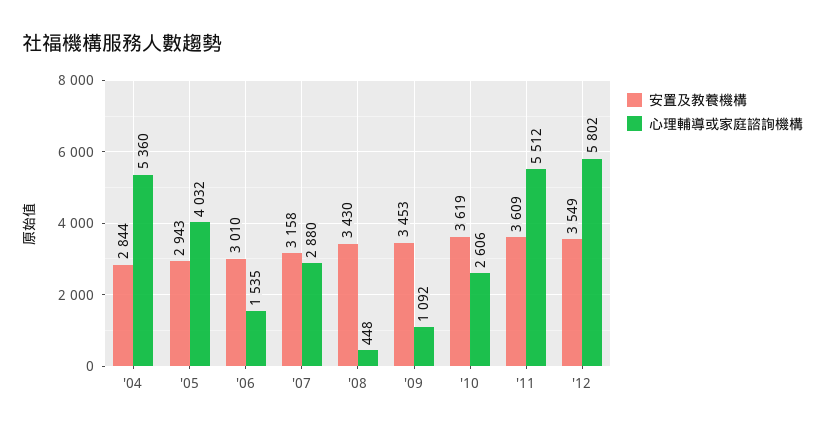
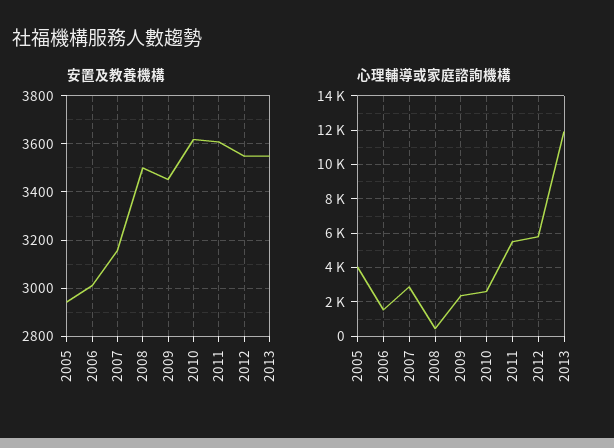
安置及教養機構, '04: 2844 -> none
心理輔導或家庭諮詢機構, '04: 5360 -> none
安置及教養機構, '08: 3430 -> 3500
心理輔導或家庭諮詢機構, '09: 1092 -> 2500
安置及教養機構, 2013: none -> 3550
心理輔導或家庭諮詢機構, 2013: none -> 12000

